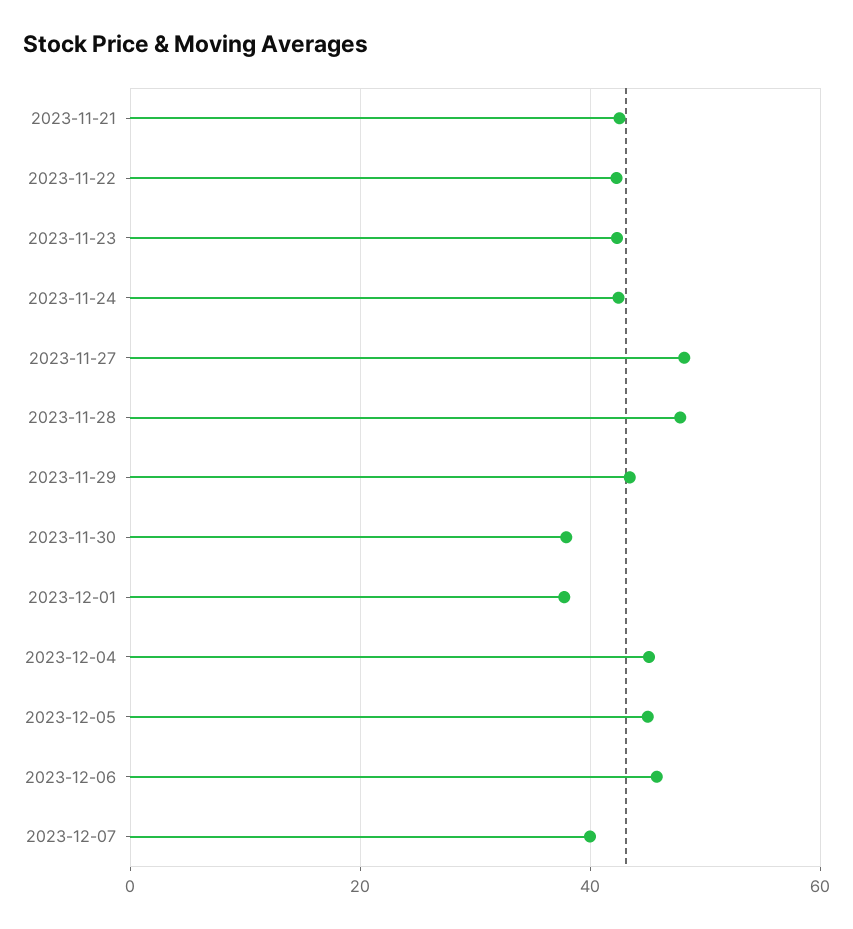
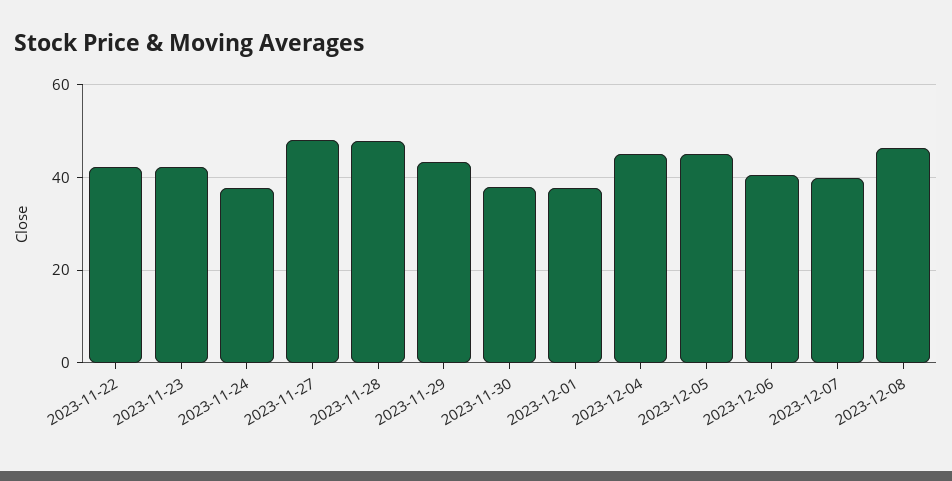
2023-11-21: 42 -> none
2023-11-24: 42 -> 38
2023-12-06: 46 -> 40
2023-12-08: none -> 46

